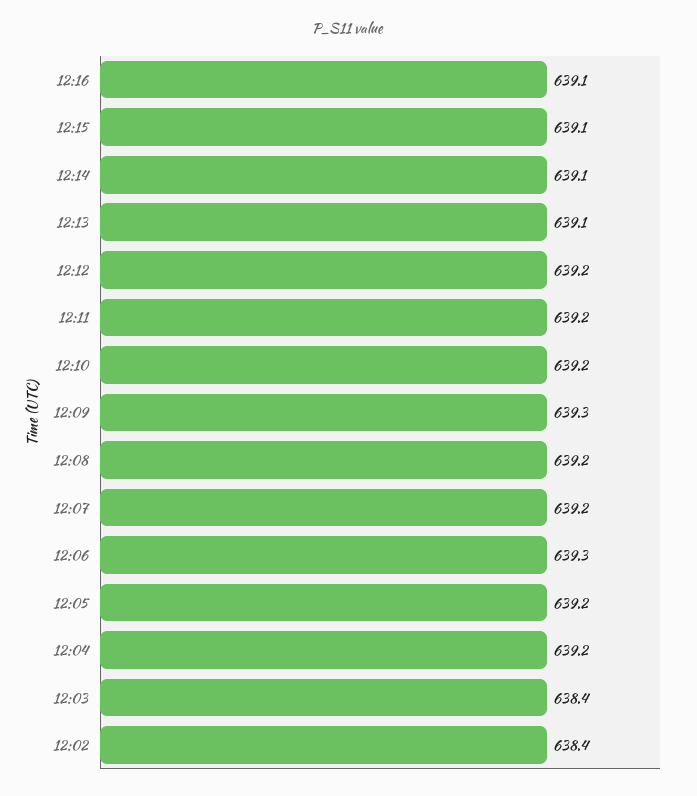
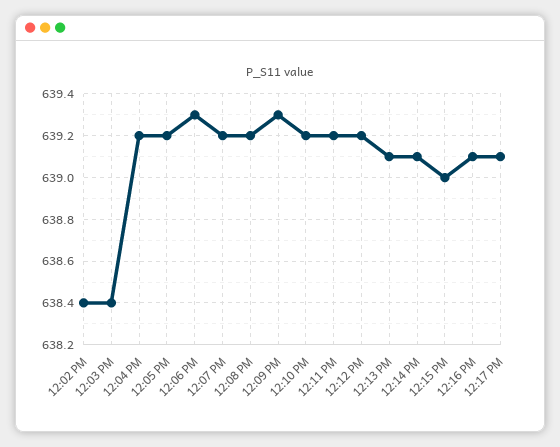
12:15: 639.1 -> 639
12:17 PM: none -> 639.1

